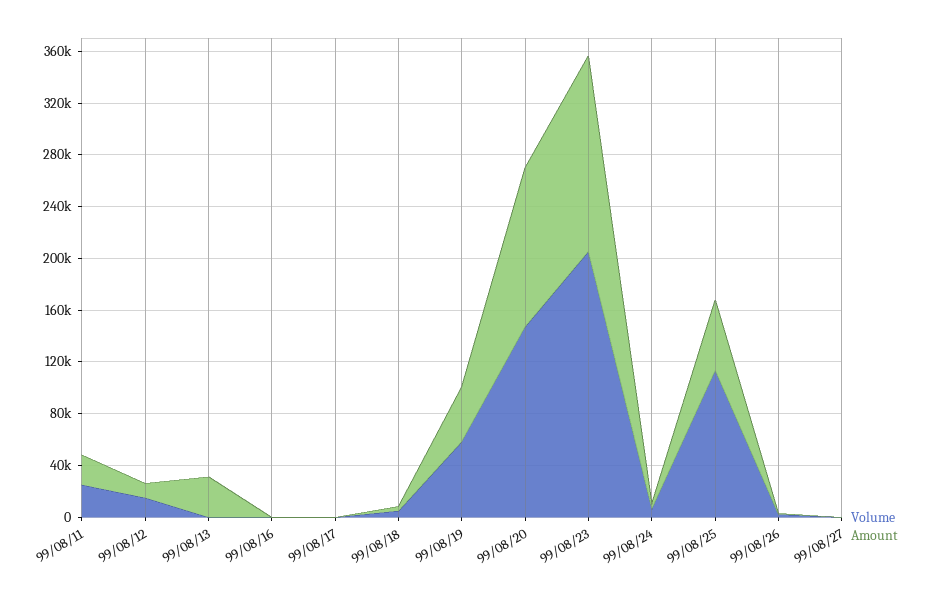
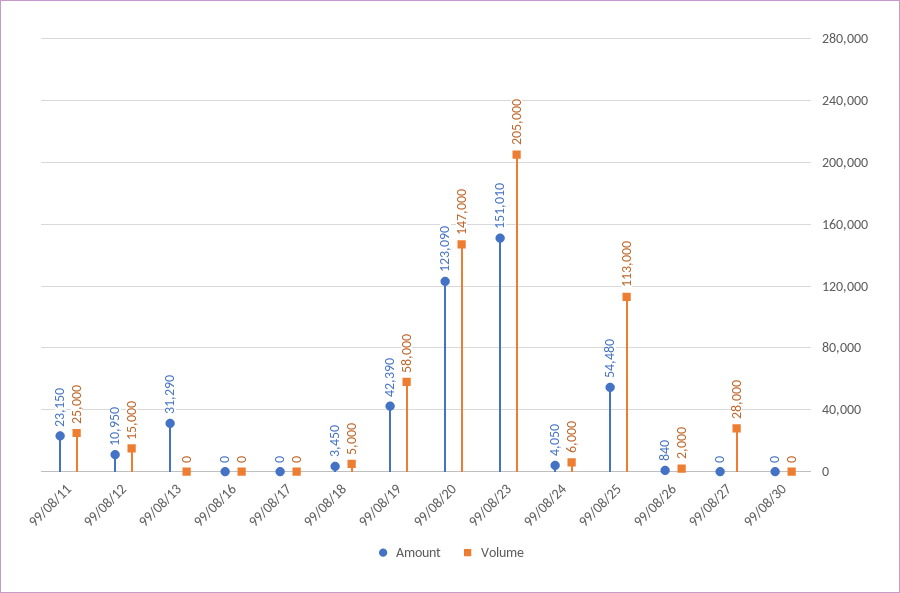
Volume, 99/08/27: 0 -> 28000
Amount, 99/08/30: none -> 0
Volume, 99/08/30: none -> 0

